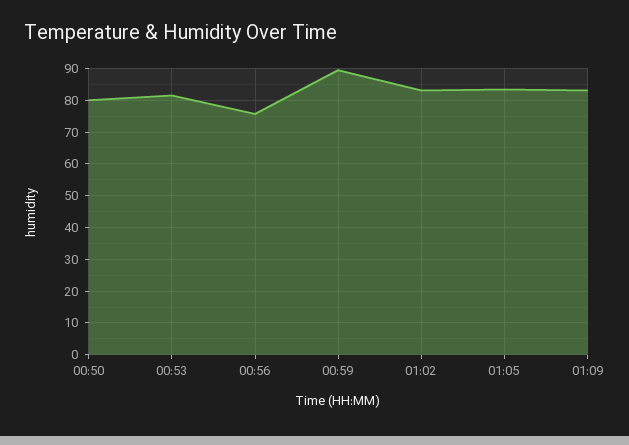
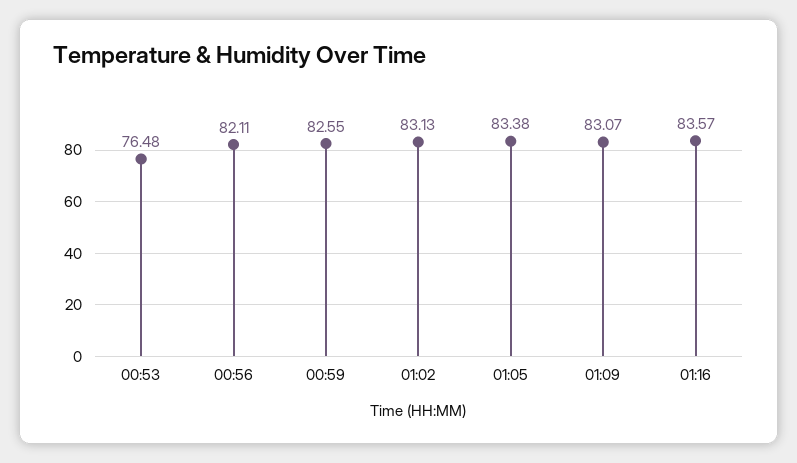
00:50: 80 -> none
00:53: 82 -> 76.48
00:56: 76 -> 82.11
00:59: 90 -> 82.55
01:16: none -> 83.57

